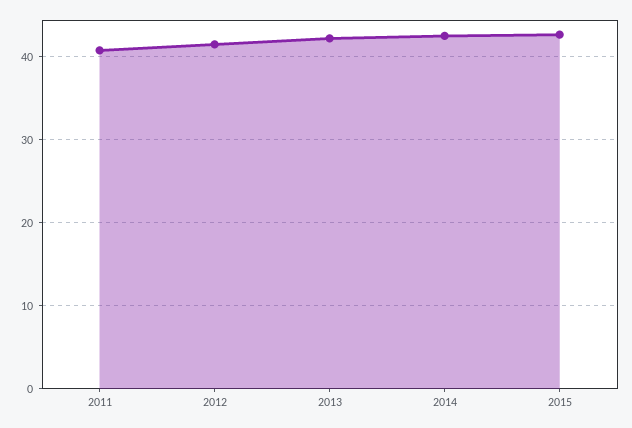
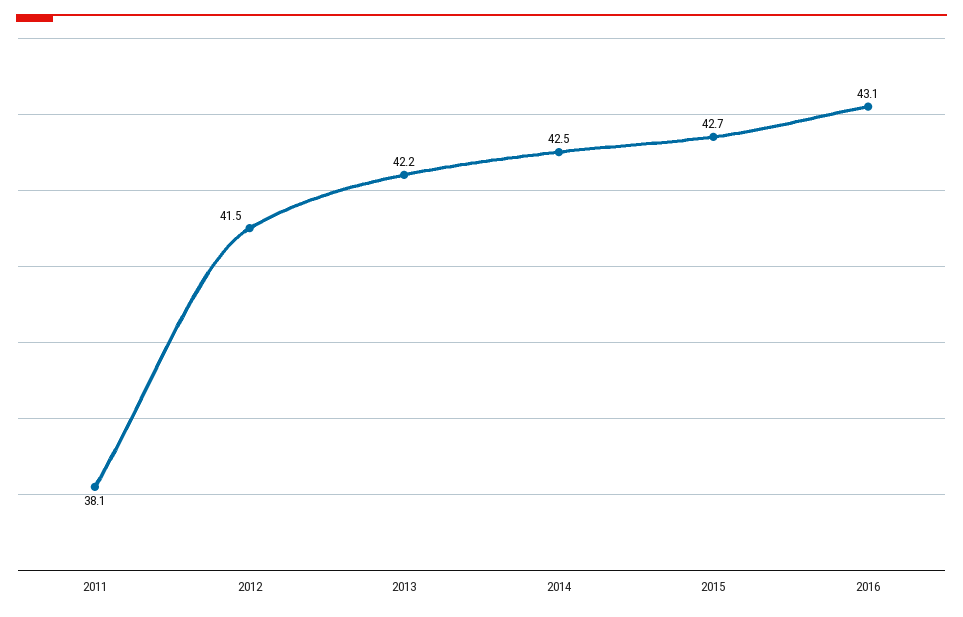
2011: 41 -> 38.1
2016: none -> 43.1

